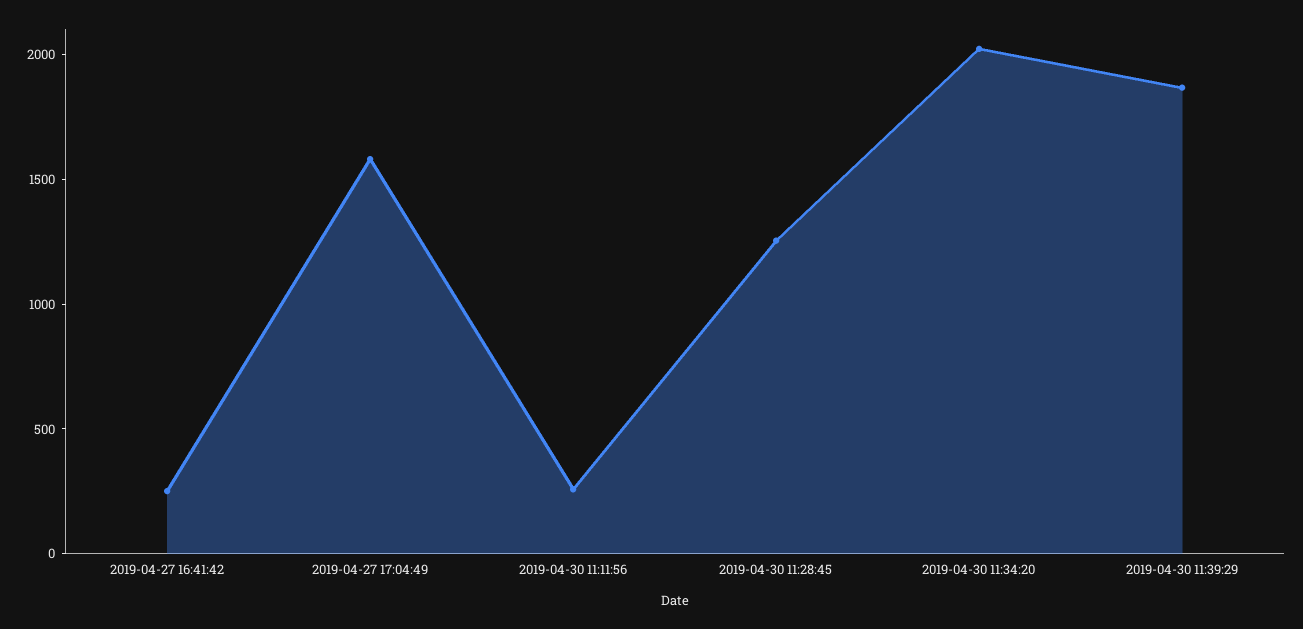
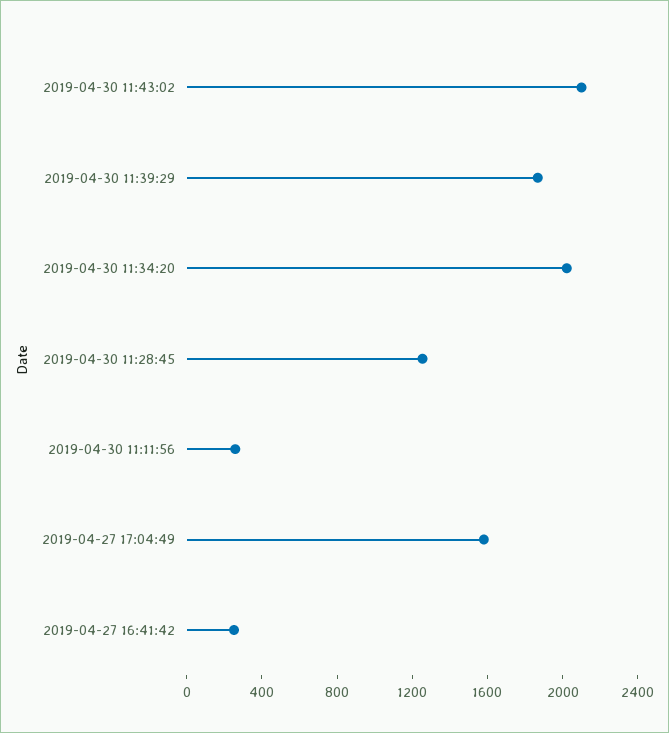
2019-04-30 11:43:02: none -> 2100

